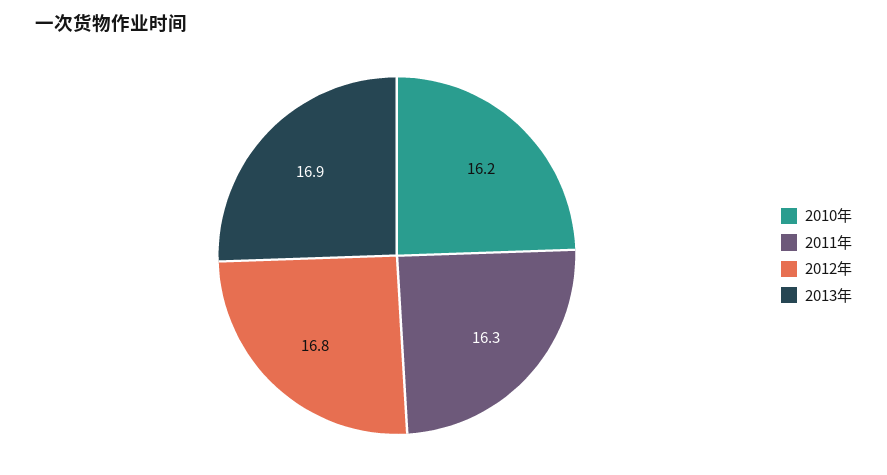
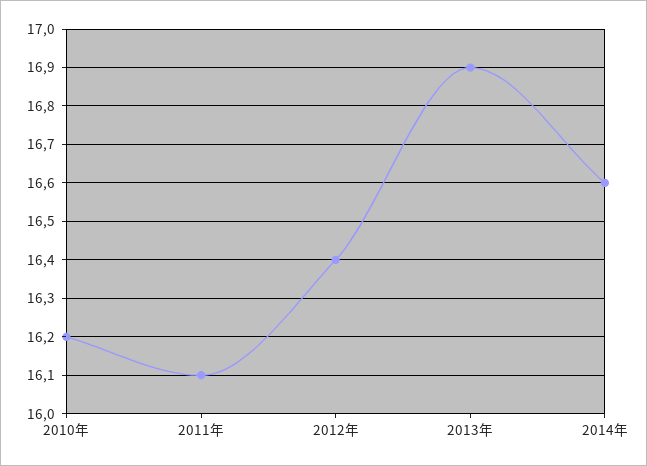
2011年: 16.3 -> 16.1
2012年: 16.8 -> 16.4
2014年: none -> 16.6

